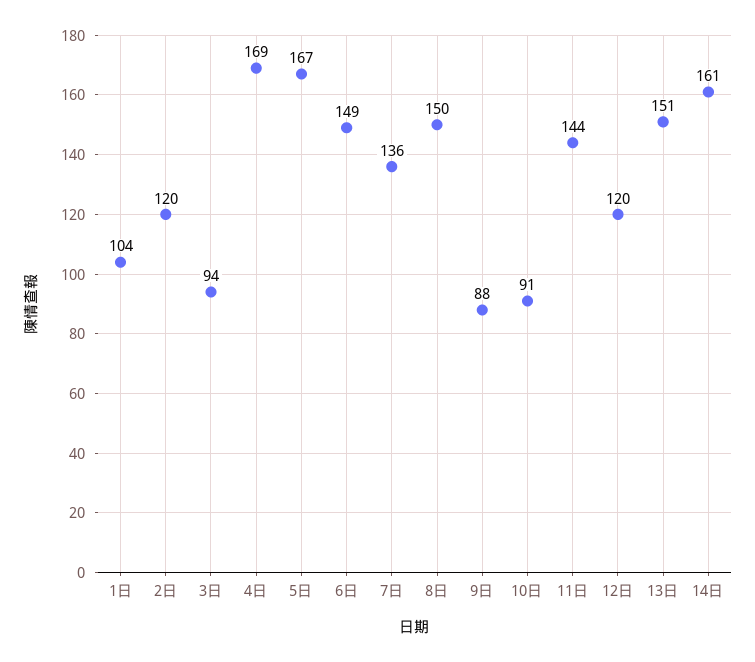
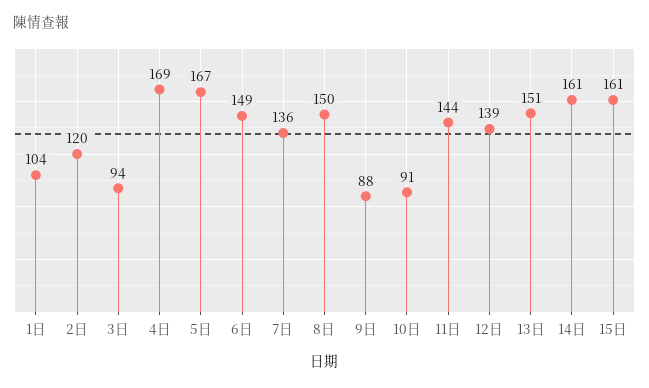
12日: 120 -> 139
15日: none -> 161

